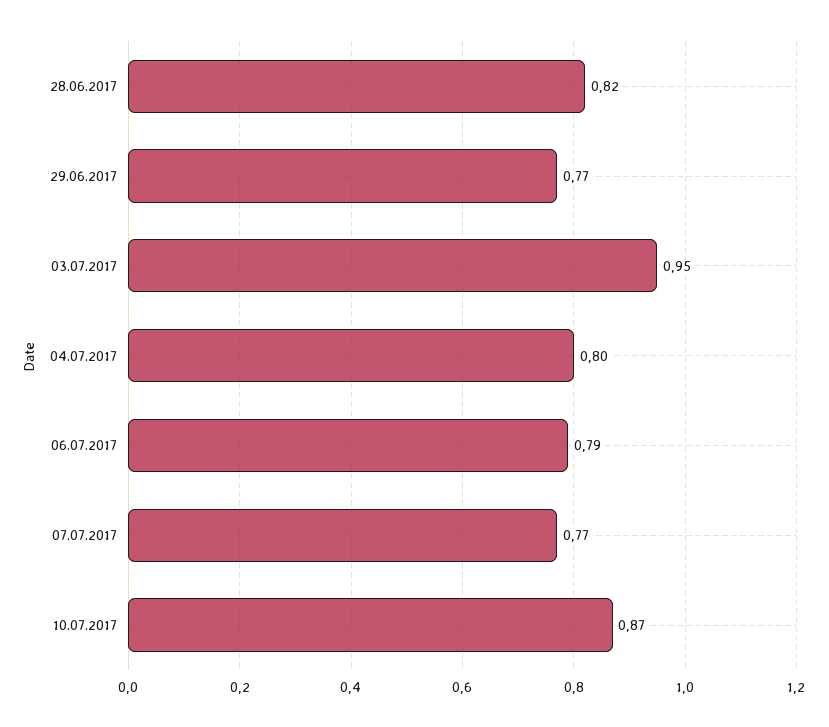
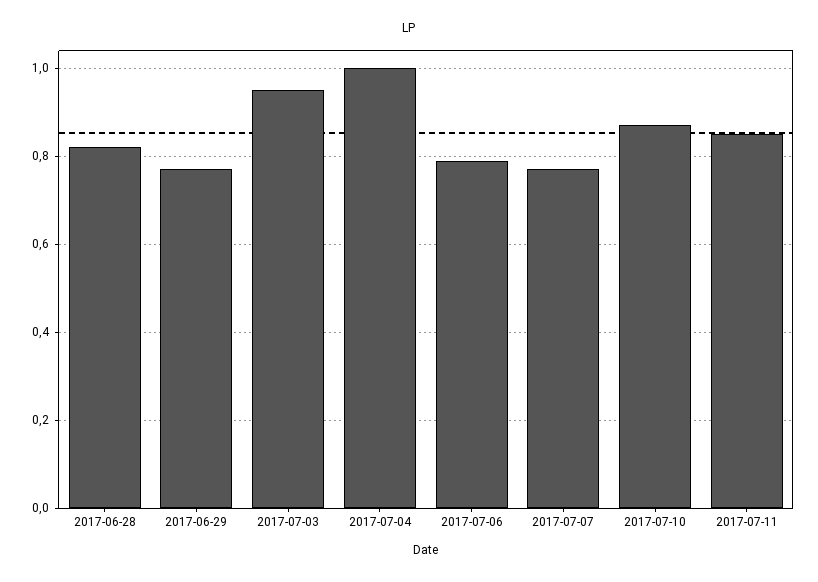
04.07.2017: 0.8 -> 1
2017-07-11: none -> 0.85

